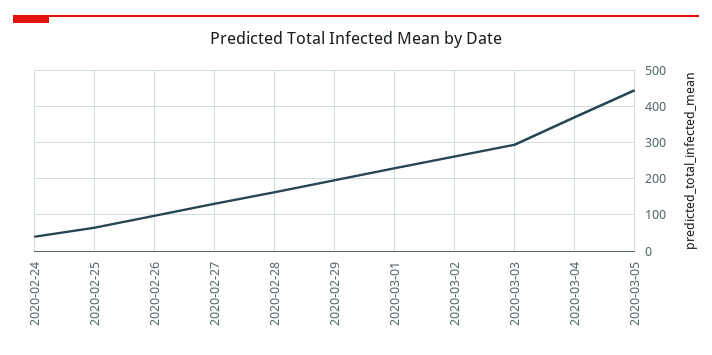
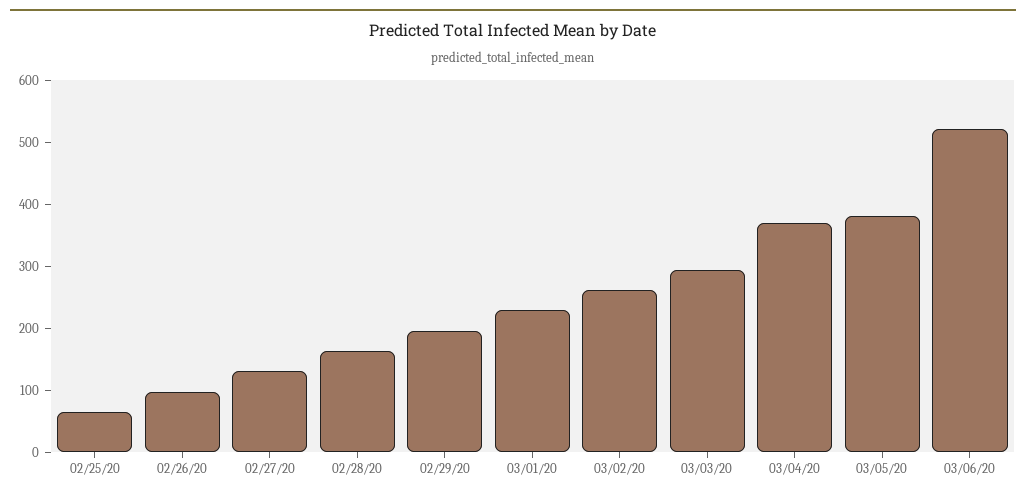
2020-02-24: 40 -> none
2020-03-05: 440 -> 380
03/06/20: none -> 520

